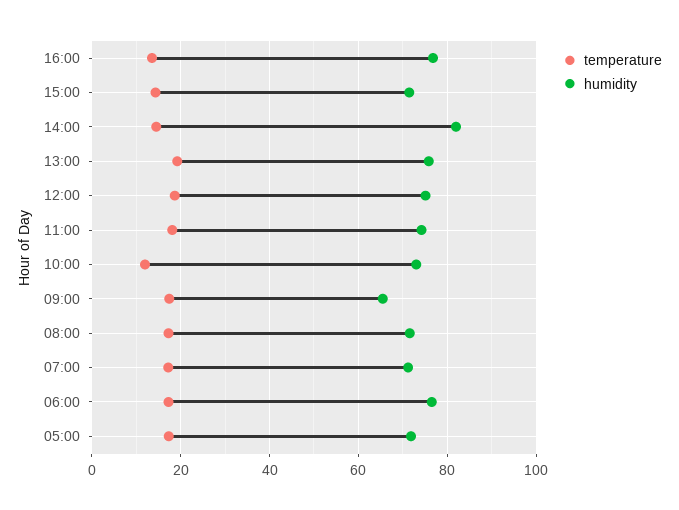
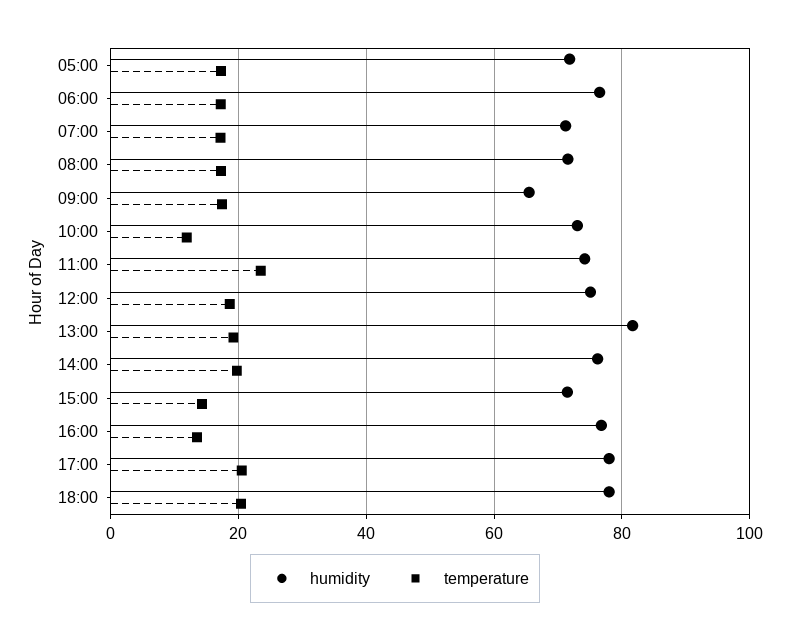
temperature, 14:00: 14 -> 20
humidity, 14:00: 82 -> 76
humidity, 13:00: 76 -> 82
temperature, 11:00: 18 -> 24
humidity, 17:00: none -> 78
temperature, 17:00: none -> 20
humidity, 18:00: none -> 78
temperature, 18:00: none -> 20

